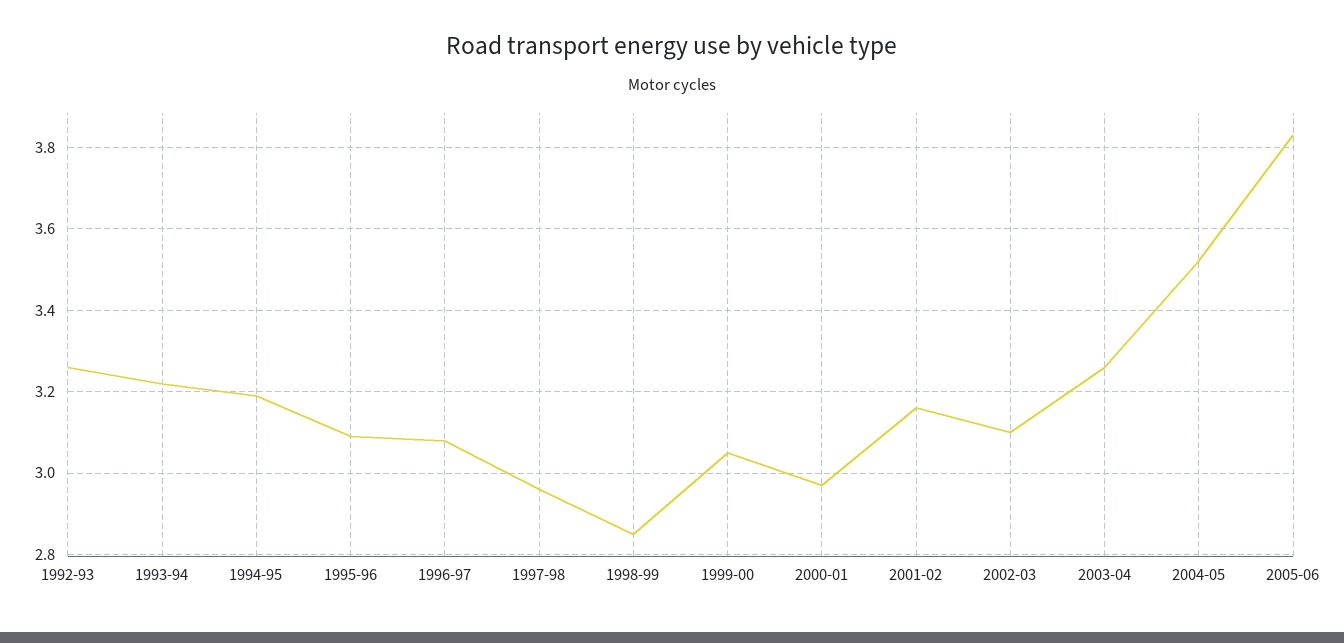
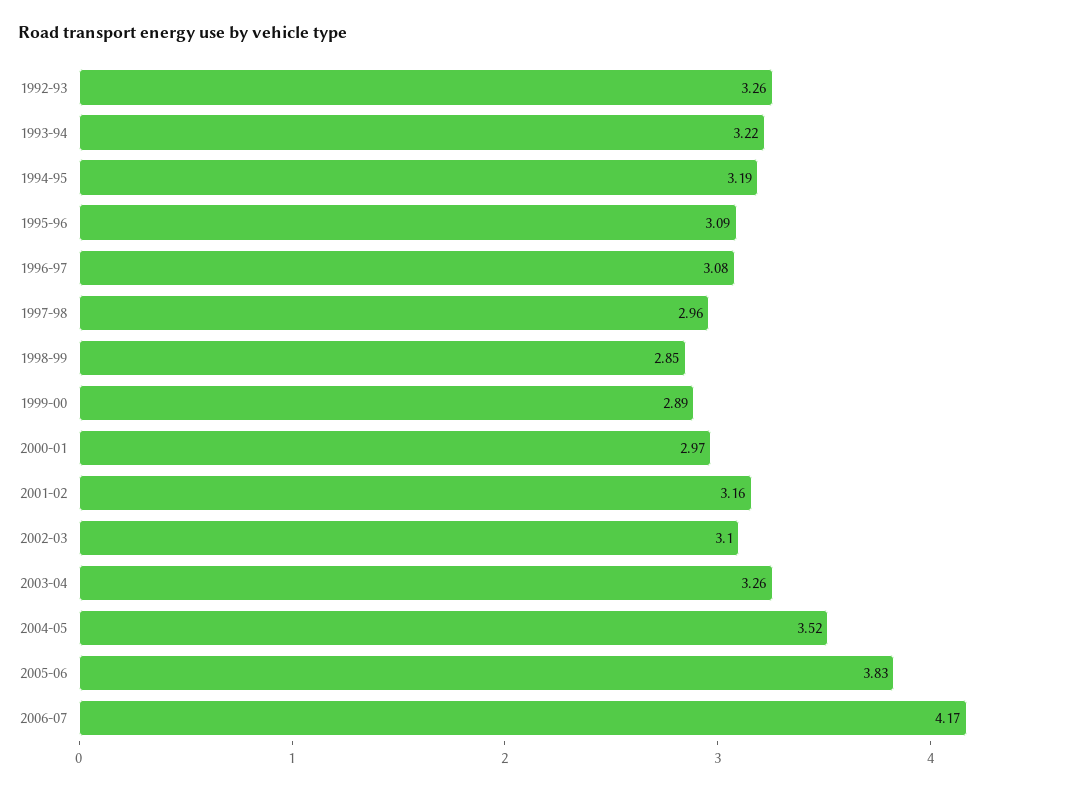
1999-00: 3.05 -> 2.89
2006-07: none -> 4.17

